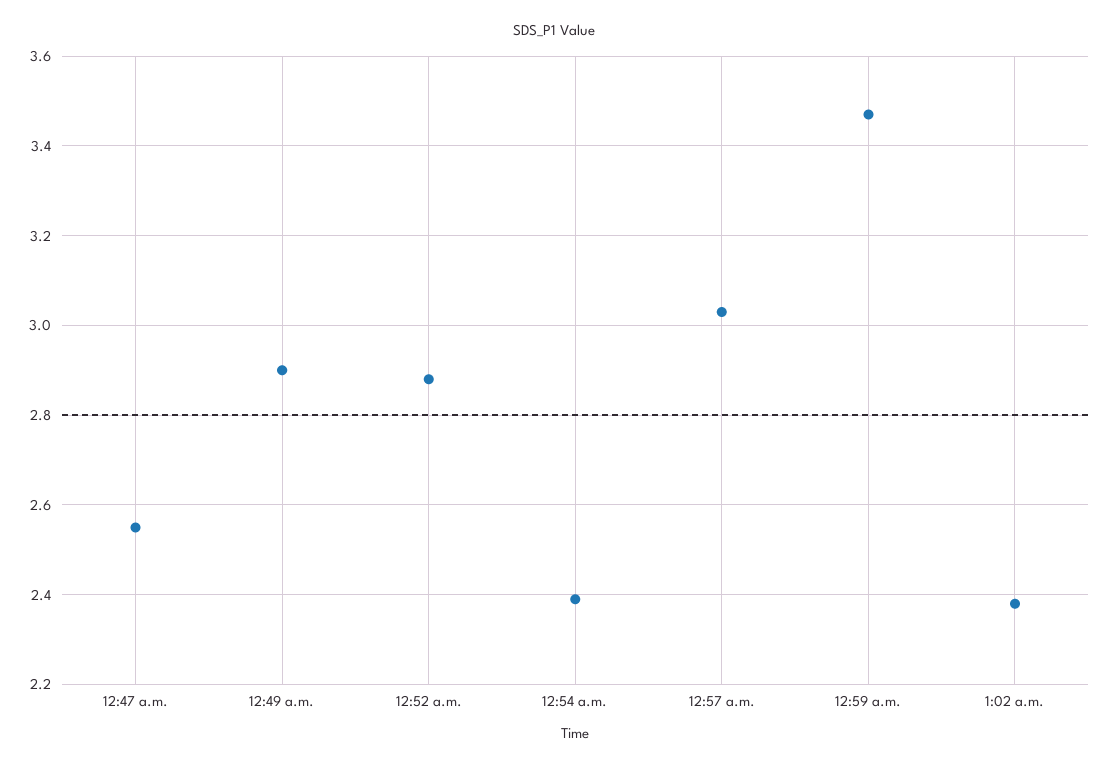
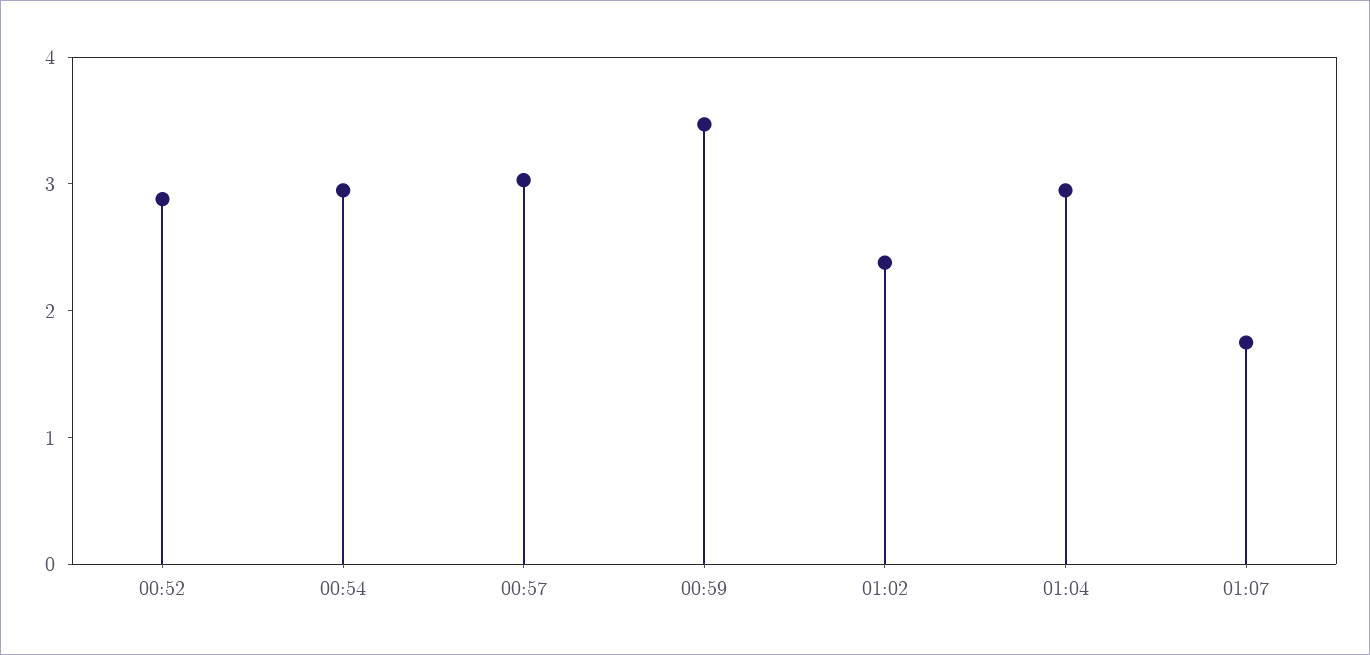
12:47 a.m.: 2.55 -> none
12:49 a.m.: 2.9 -> none
12:54 a.m.: 2.4 -> 3
01:04: none -> 3
01:07: none -> 1.8

